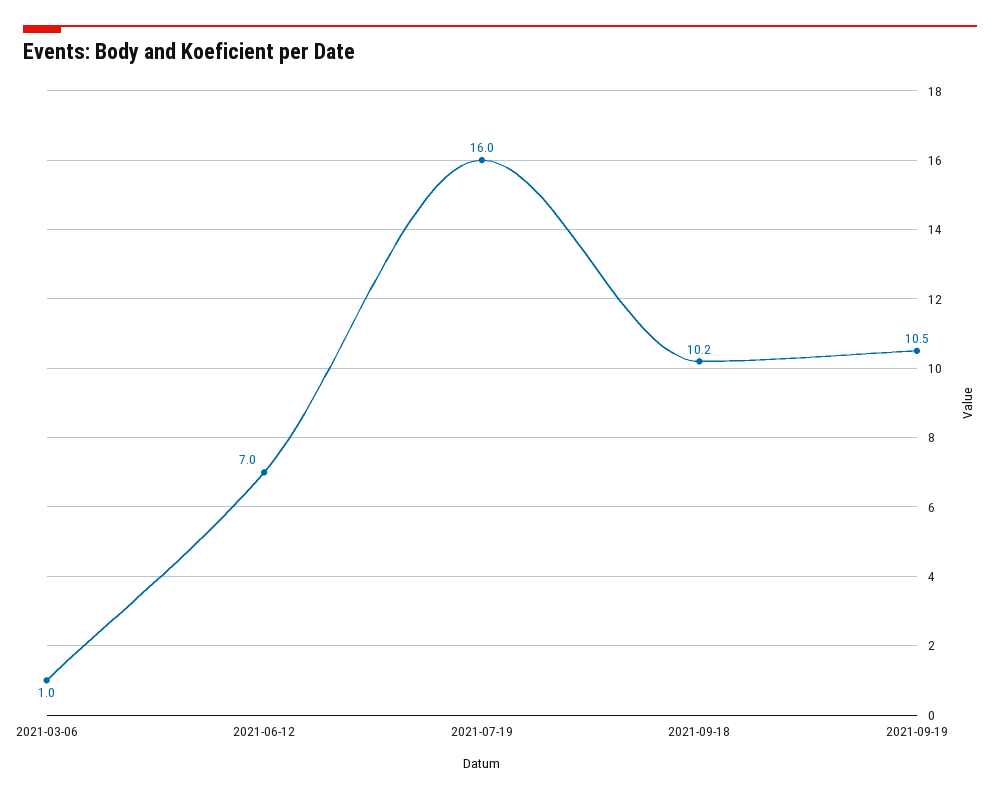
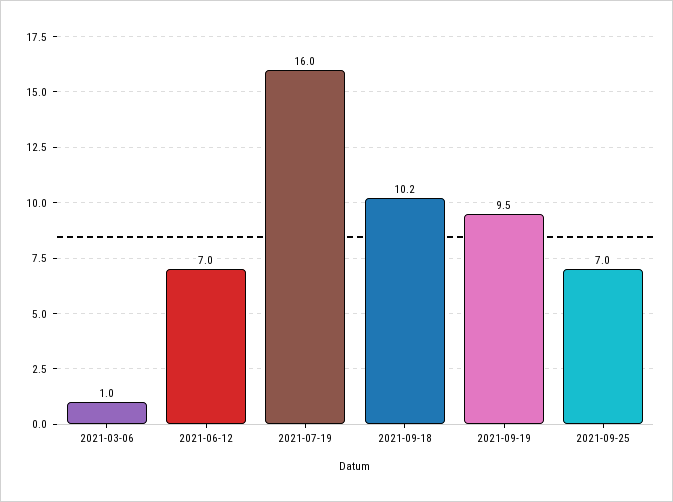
2021-09-19: 10.5 -> 9.5
2021-09-25: none -> 7

